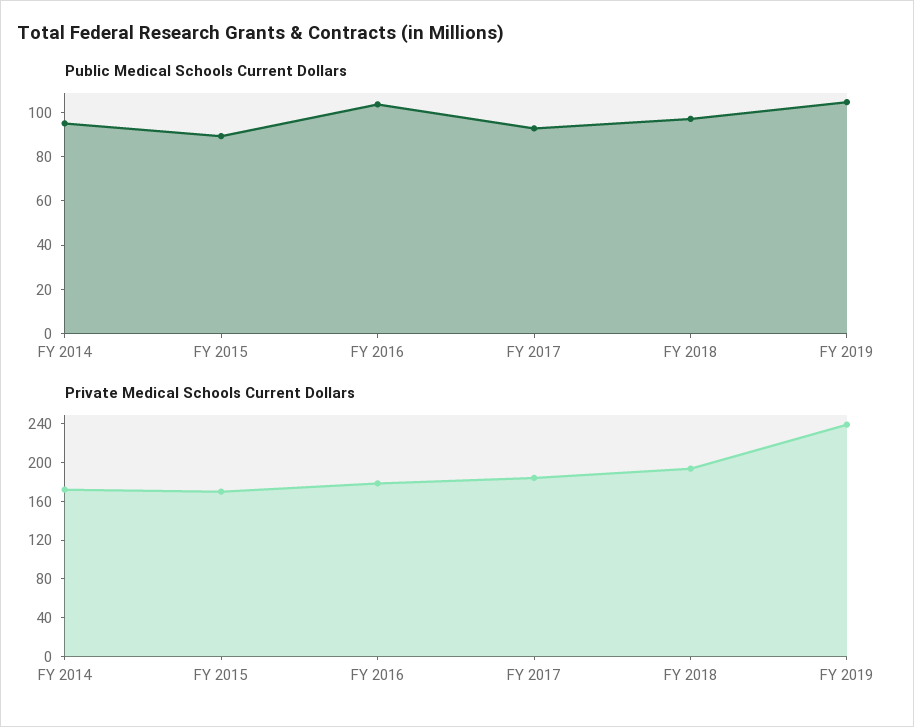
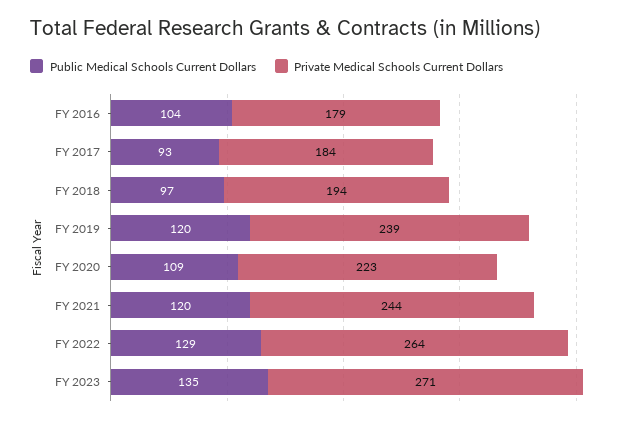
Public Medical Schools Current Dollars, FY 2014: 95 -> none
Public Medical Schools Current Dollars, FY 2015: 90 -> none
Public Medical Schools Current Dollars, FY 2019: 105 -> 120
Private Medical Schools Current Dollars, FY 2014: 170 -> none
Private Medical Schools Current Dollars, FY 2015: 170 -> none
Public Medical Schools Current Dollars, FY 2020: none -> 109
Private Medical Schools Current Dollars, FY 2020: none -> 223
Public Medical Schools Current Dollars, FY 2021: none -> 120
Private Medical Schools Current Dollars, FY 2021: none -> 244
Public Medical Schools Current Dollars, FY 2022: none -> 129
Private Medical Schools Current Dollars, FY 2022: none -> 264
Public Medical Schools Current Dollars, FY 2023: none -> 135
Private Medical Schools Current Dollars, FY 2023: none -> 271

